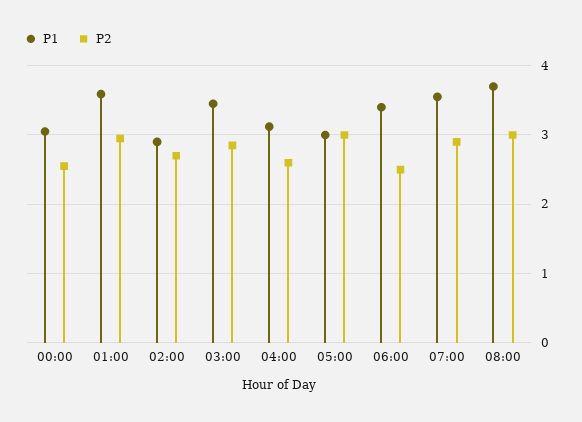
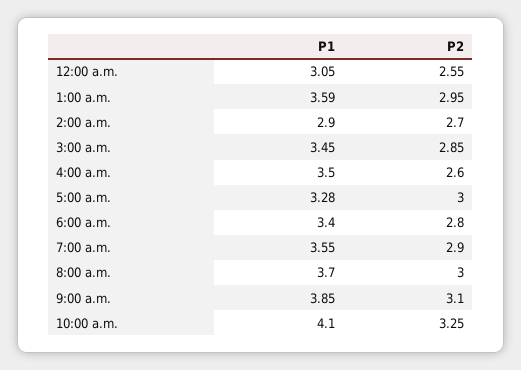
P1, 04:00: 3.1 -> 3.5
P1, 05:00: 3 -> 3.28
P2, 06:00: 2.5 -> 2.8
P1, 9:00 a.m.: none -> 3.85
P2, 9:00 a.m.: none -> 3.1
P1, 10:00 a.m.: none -> 4.1
P2, 10:00 a.m.: none -> 3.25

